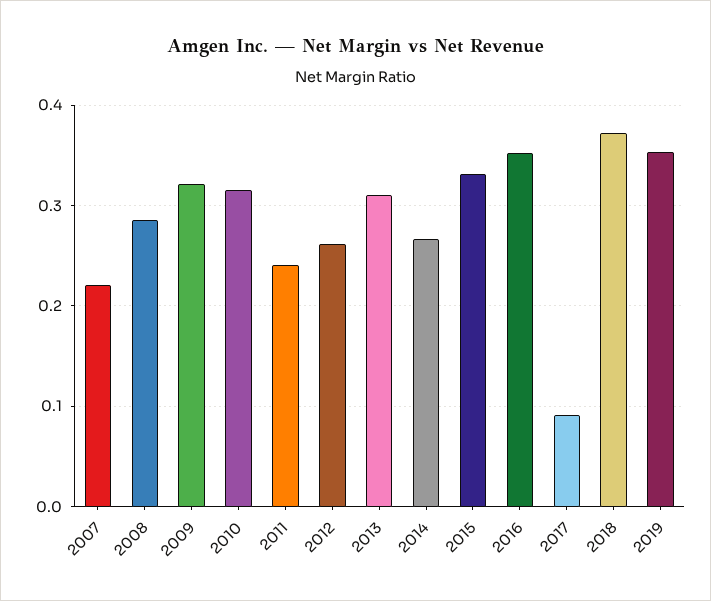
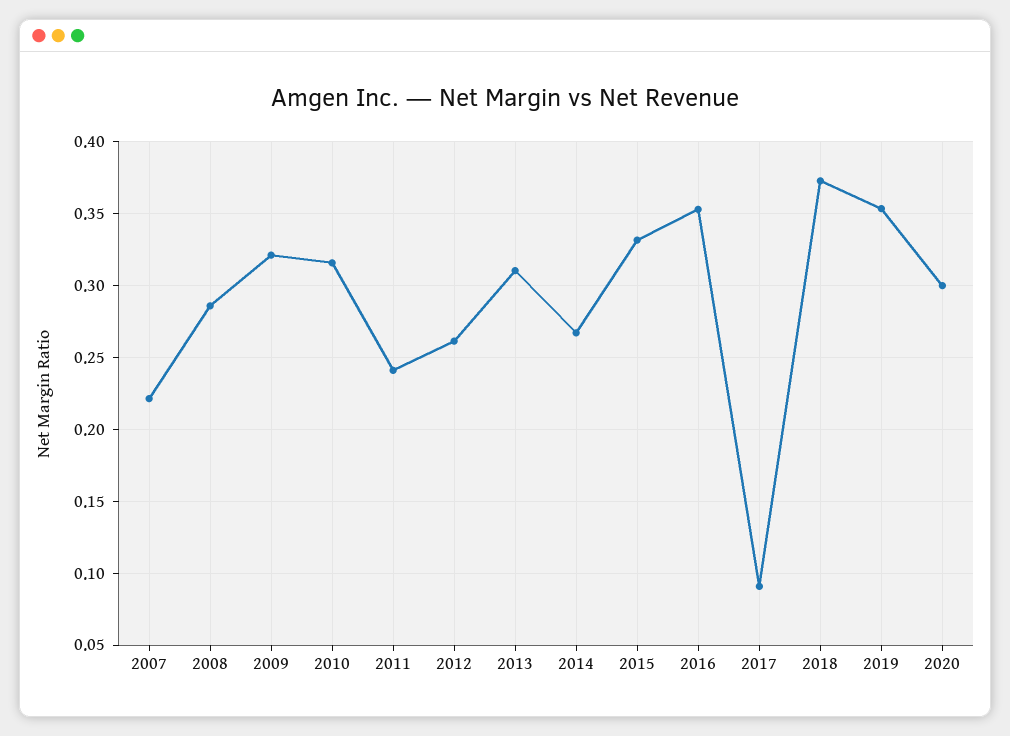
2020: none -> 0.3

